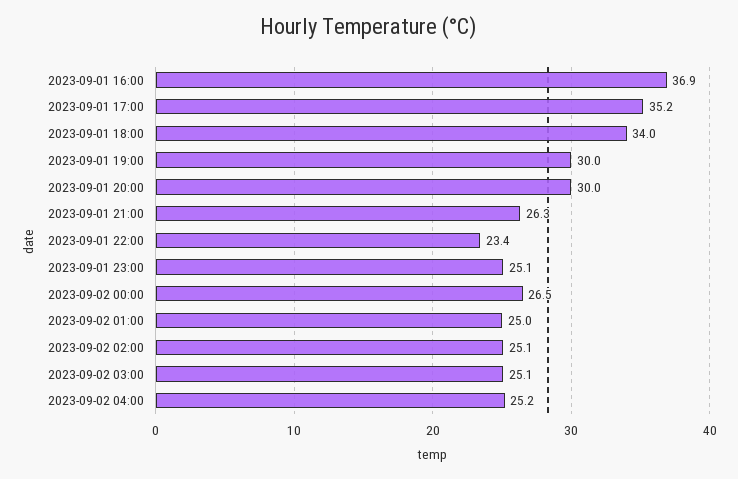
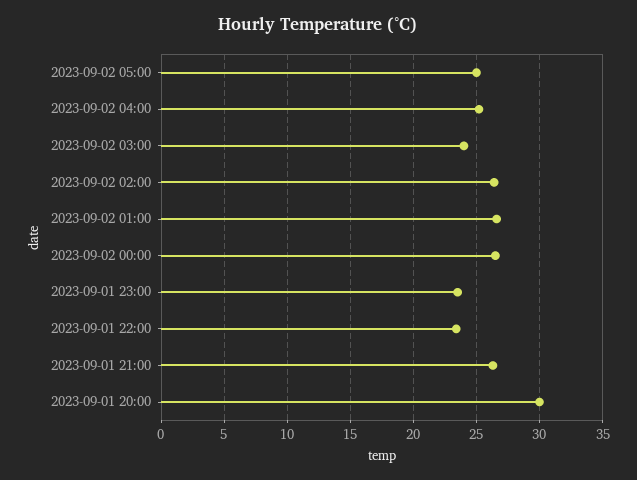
2023-09-01 16:00: 36.9 -> none
2023-09-01 17:00: 35.2 -> none
2023-09-01 18:00: 34 -> none
2023-09-01 19:00: 30 -> none
2023-09-01 23:00: 25.1 -> 23.5
2023-09-02 01:00: 25 -> 26.5
2023-09-02 02:00: 25.1 -> 26.5
2023-09-02 03:00: 25.1 -> 24
2023-09-02 05:00: none -> 25

